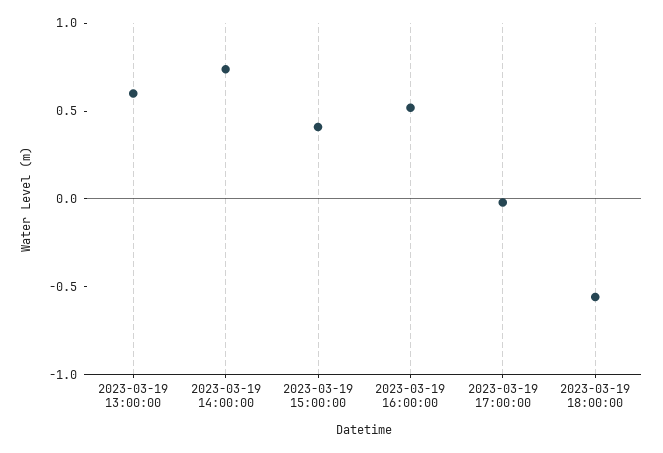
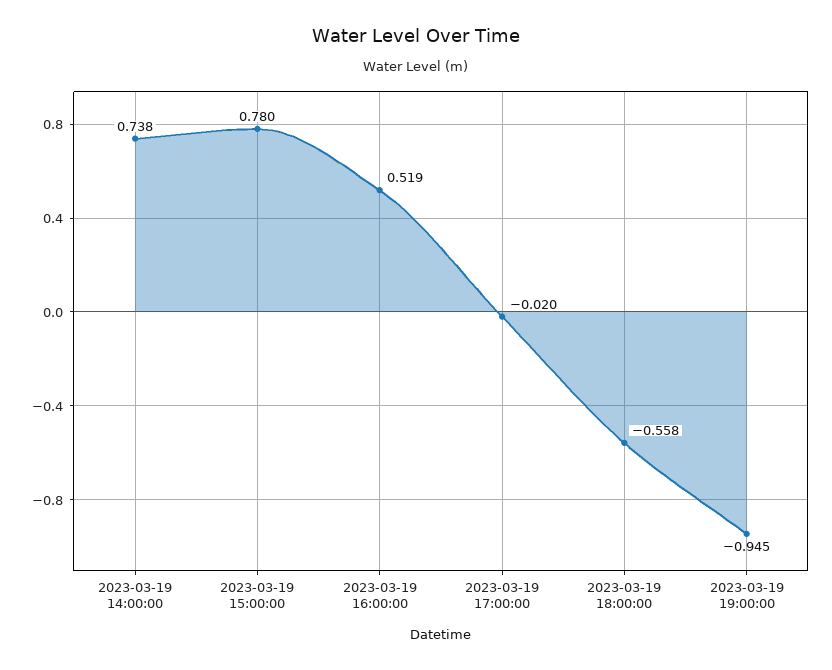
2023-03-19 13:00:00: 0.6 -> none
2023-03-19 15:00:00: 0.4 -> 0.78
2023-03-19 19:00:00: none -> -0.945

